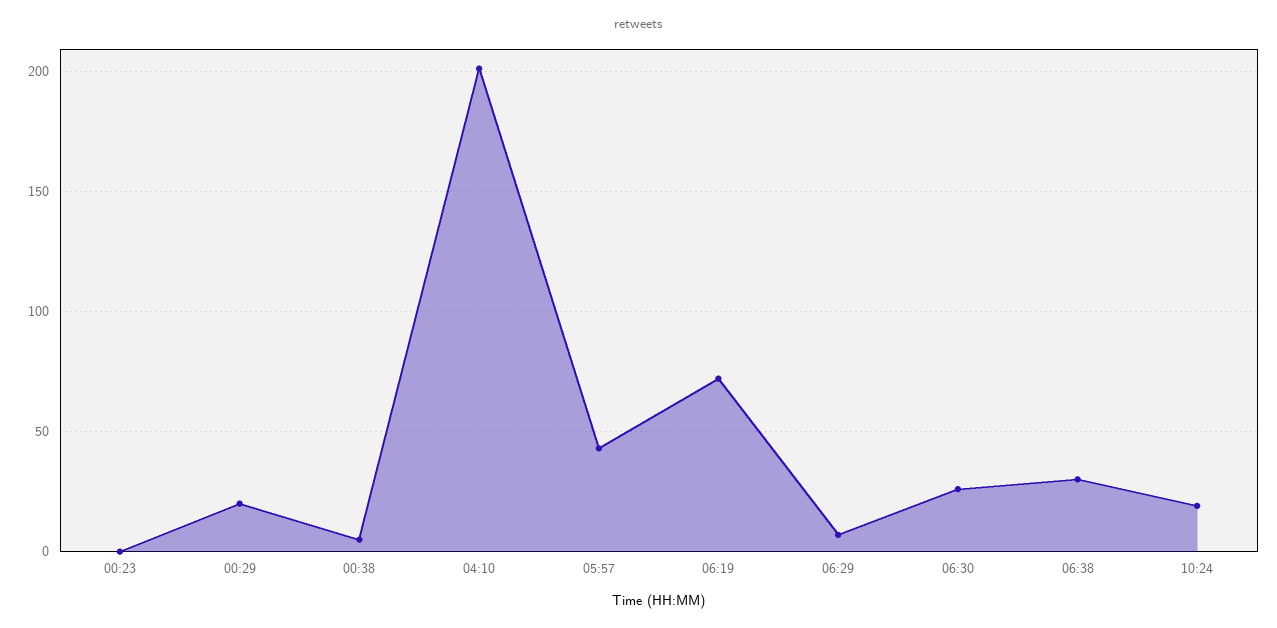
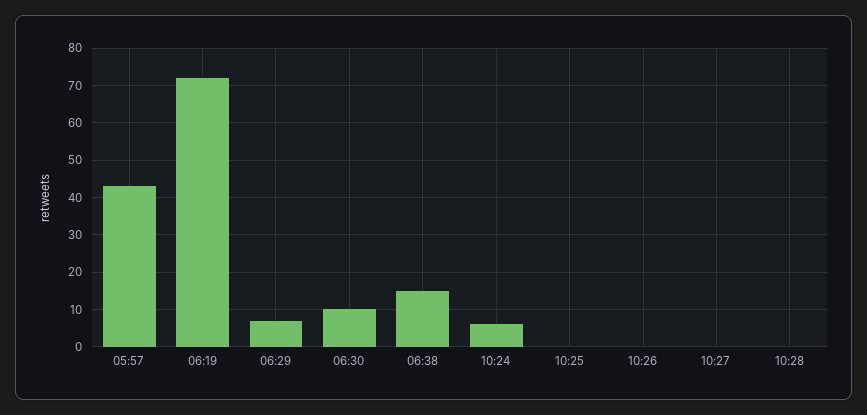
00:23: 0 -> none
00:29: 20 -> none
00:38: 5 -> none
04:10: 200 -> none
06:30: 25 -> 10
06:38: 30 -> 15
10:24: 20 -> 5
10:25: none -> 0
10:26: none -> 0
10:27: none -> 0
10:28: none -> 0

